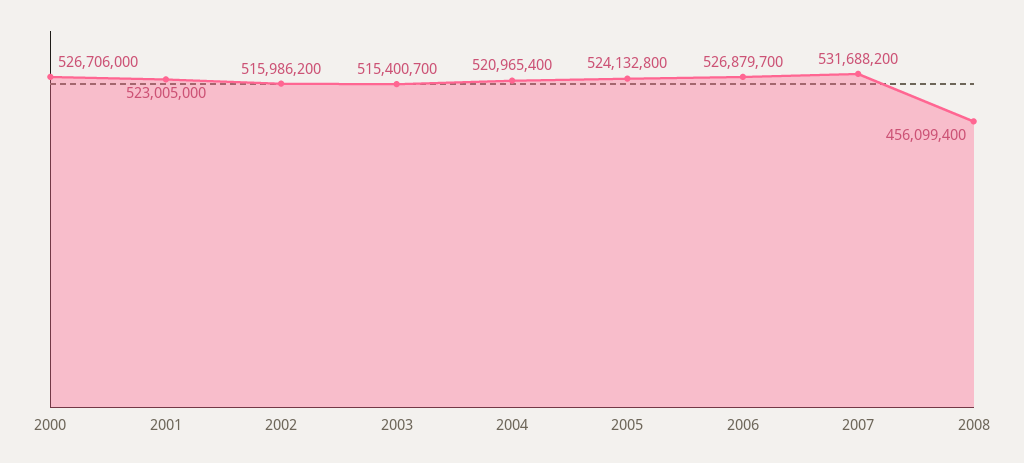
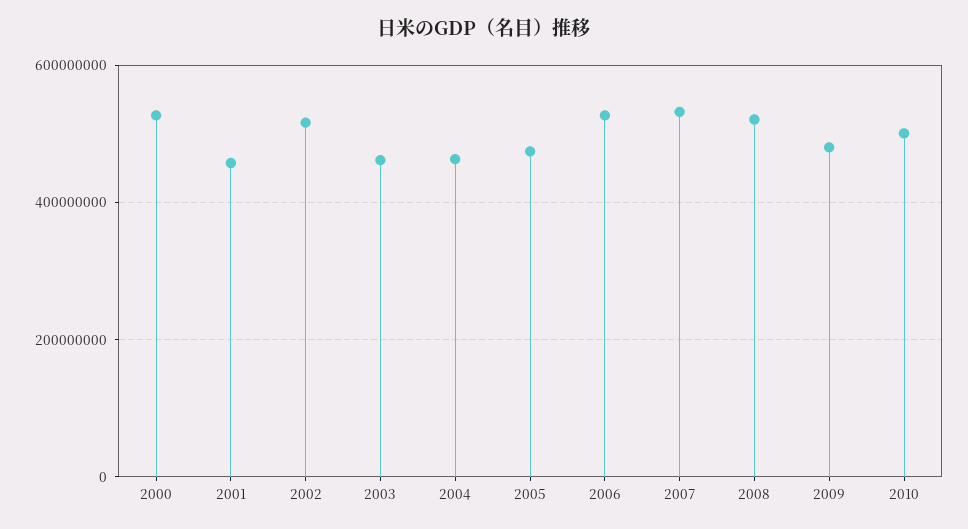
2001: 523005000 -> 460000000
2003: 515400700 -> 460000000
2004: 520965400 -> 460000000
2005: 524132800 -> 480000000
2008: 456099400 -> 520000000
2009: none -> 480000000
2010: none -> 500000000

